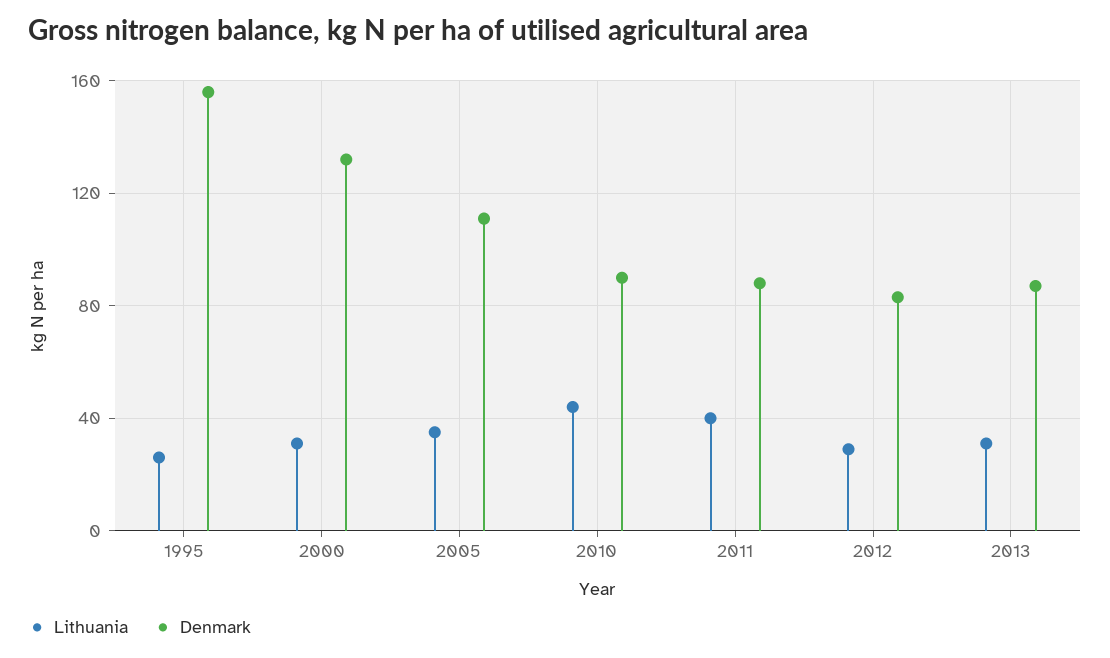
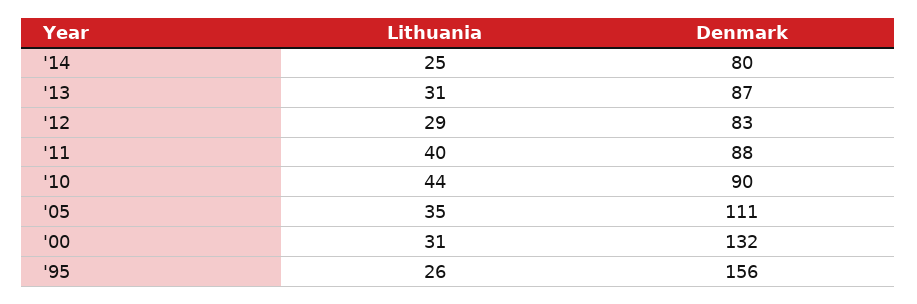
Lithuania, '14: none -> 25
Denmark, '14: none -> 80

